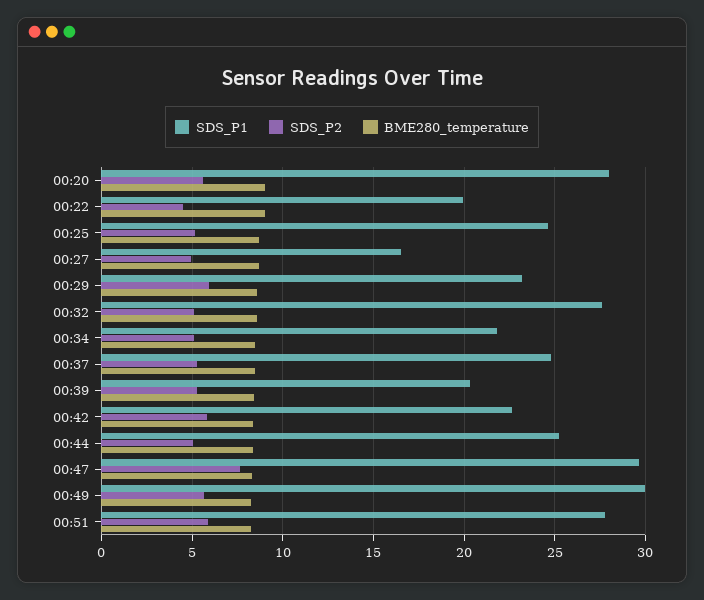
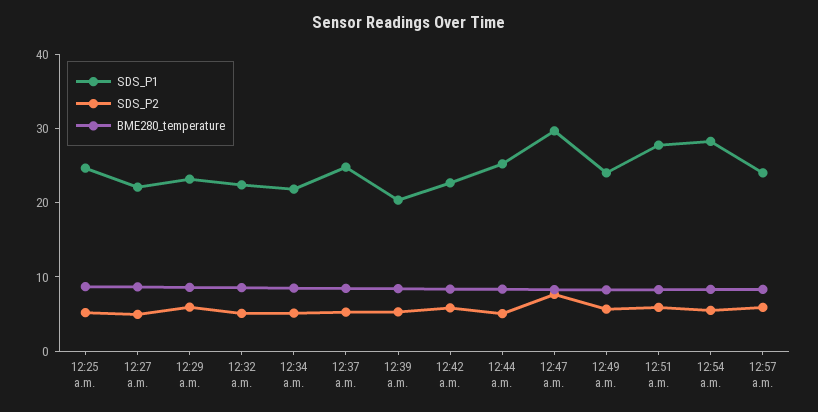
SDS_P1, 00:20: 28 -> none
SDS_P2, 00:20: 5.5 -> none
BME280_temperature, 00:20: 9 -> none
SDS_P1, 00:22: 20 -> none
SDS_P2, 00:22: 4.5 -> none
BME280_temperature, 00:22: 9 -> none
SDS_P1, 00:27: 16.5 -> 22
SDS_P1, 00:32: 27.5 -> 22
SDS_P1, 00:49: 30 -> 24
SDS_P1, 12:54 a.m.: none -> 28
SDS_P2, 12:54 a.m.: none -> 6
BME280_temperature, 12:54 a.m.: none -> 8
SDS_P1, 12:57 a.m.: none -> 24
SDS_P2, 12:57 a.m.: none -> 6
BME280_temperature, 12:57 a.m.: none -> 8

